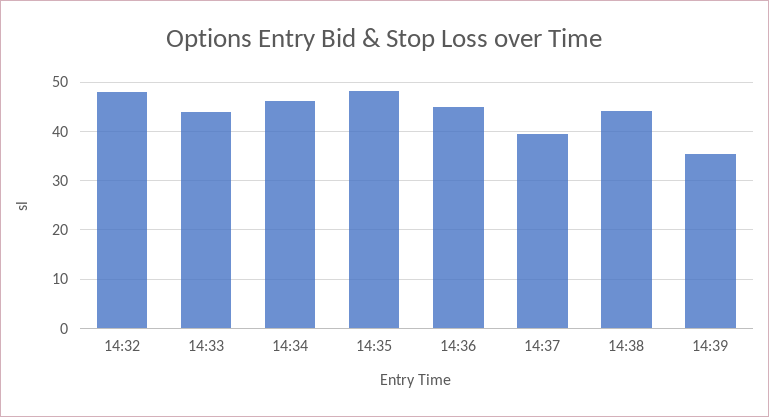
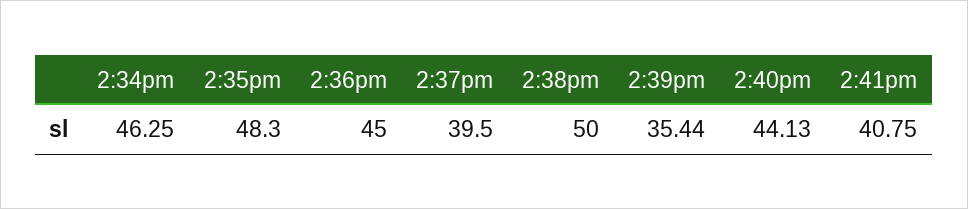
14:32: 48 -> none
14:33: 44 -> none
14:38: 44 -> 50
2:40pm: none -> 44.13
2:41pm: none -> 40.75

